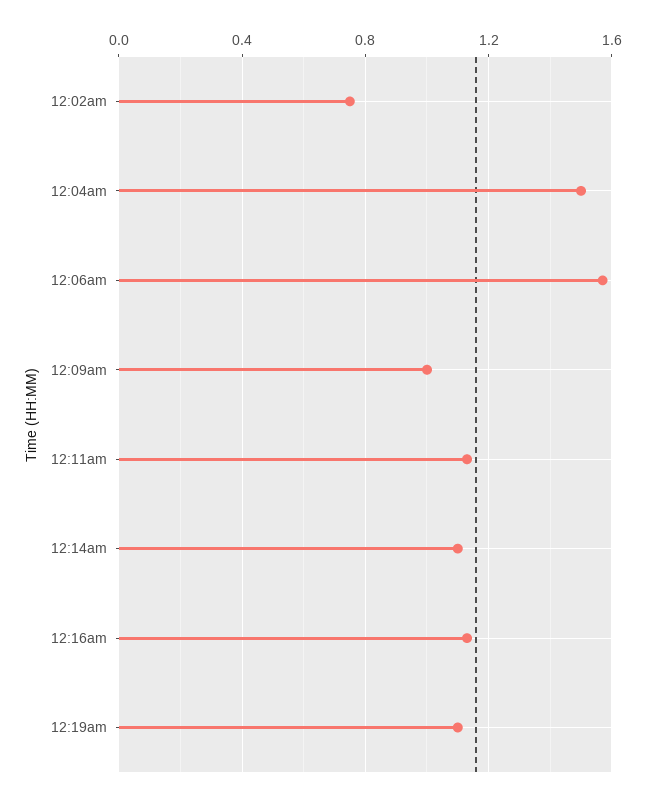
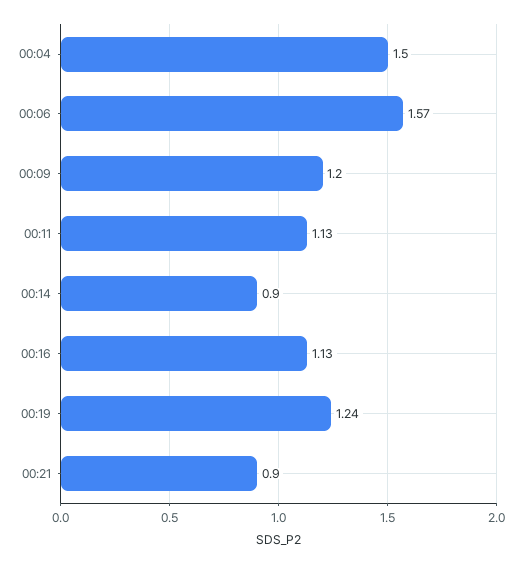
12:02am: 0.75 -> none
12:09am: 1 -> 1.2
12:14am: 1.1 -> 0.9
12:19am: 1.1 -> 1.24
00:21: none -> 0.9

